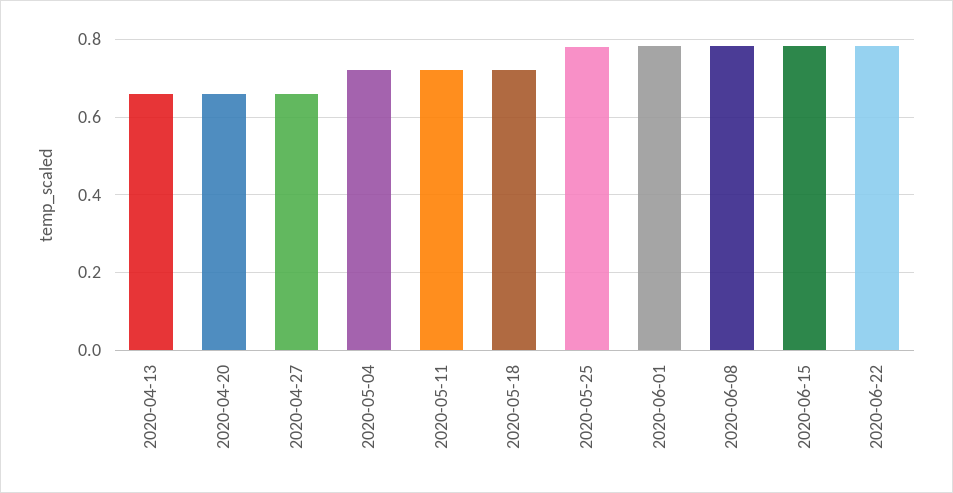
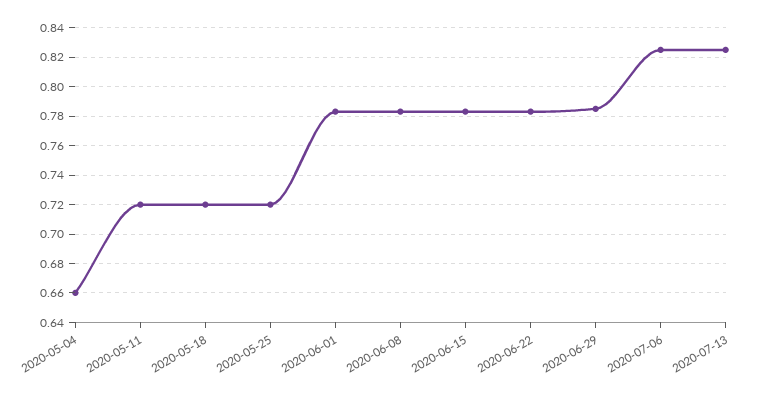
2020-04-13: 0.66 -> none
2020-04-20: 0.66 -> none
2020-04-27: 0.66 -> none
2020-05-04: 0.72 -> 0.66
2020-05-25: 0.78 -> 0.72
2020-06-29: none -> 0.785
2020-07-06: none -> 0.825
2020-07-13: none -> 0.825

